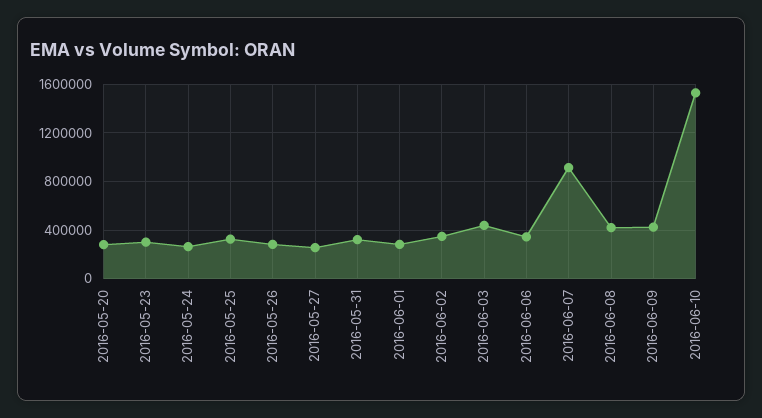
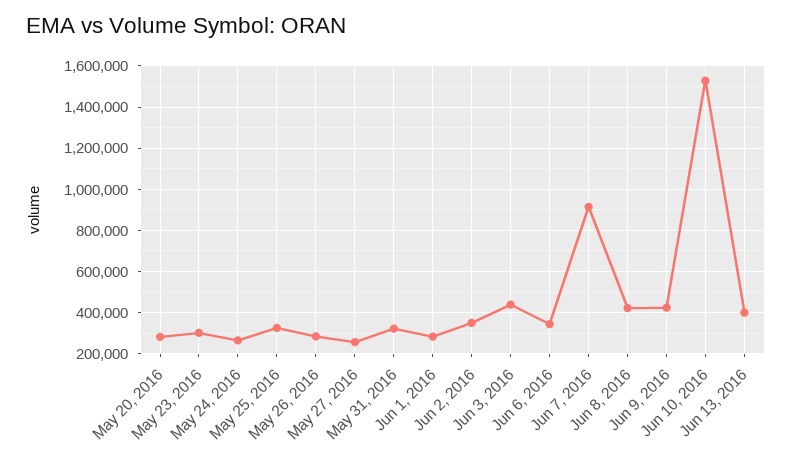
Jun 13, 2016: none -> 400000

